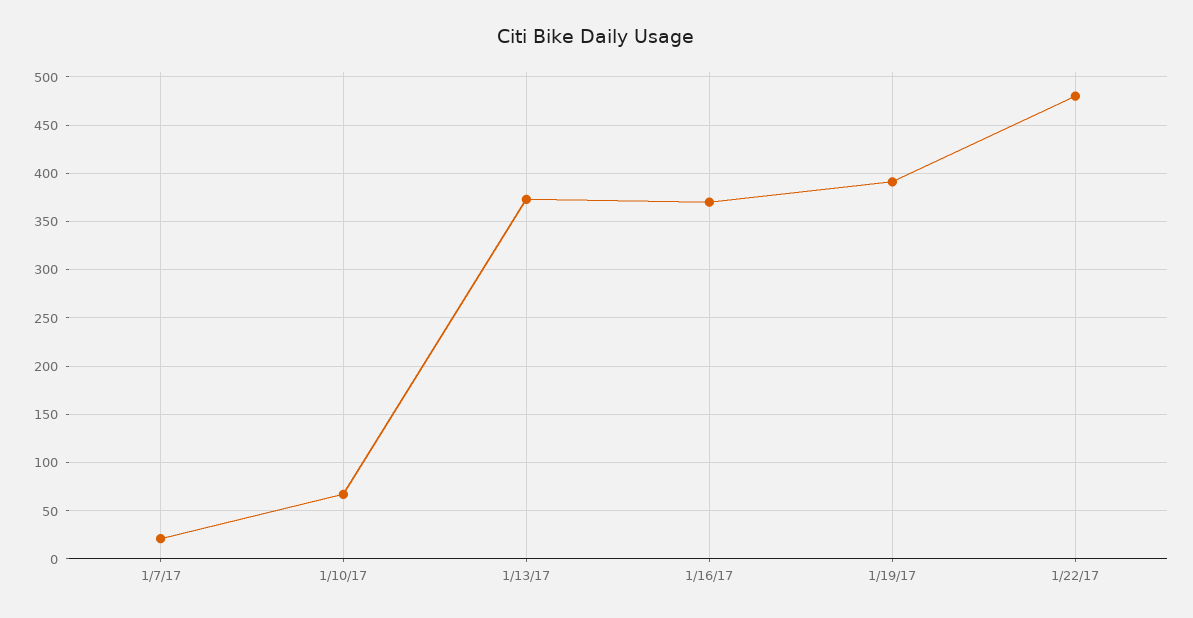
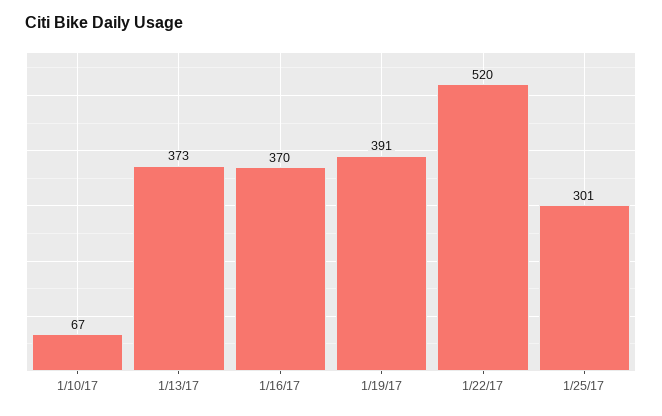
1/7/17: 20 -> none
1/22/17: 480 -> 520
1/25/17: none -> 301

